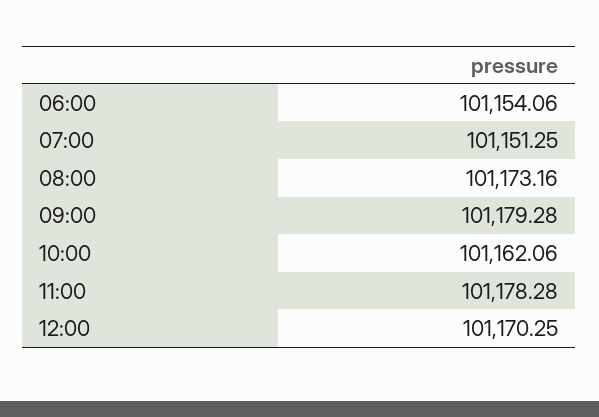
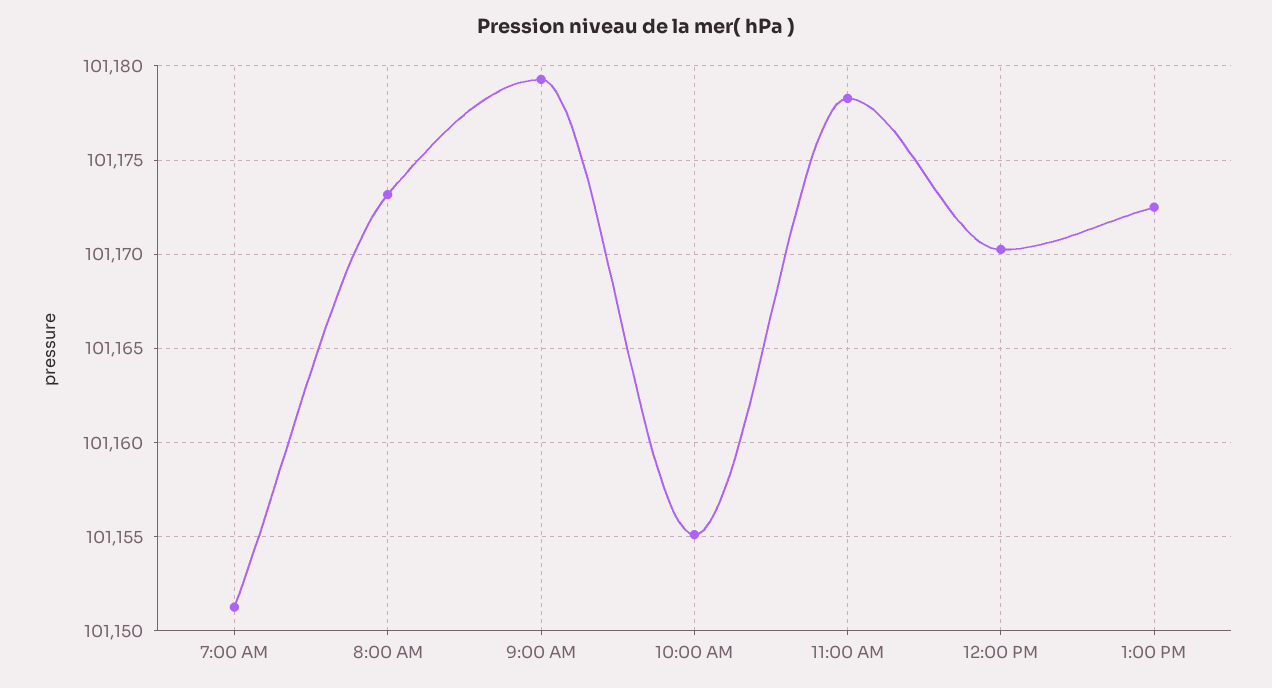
06:00: 101154.06 -> none
10:00: 101162.06 -> 101155
1:00 PM: none -> 101172.5

